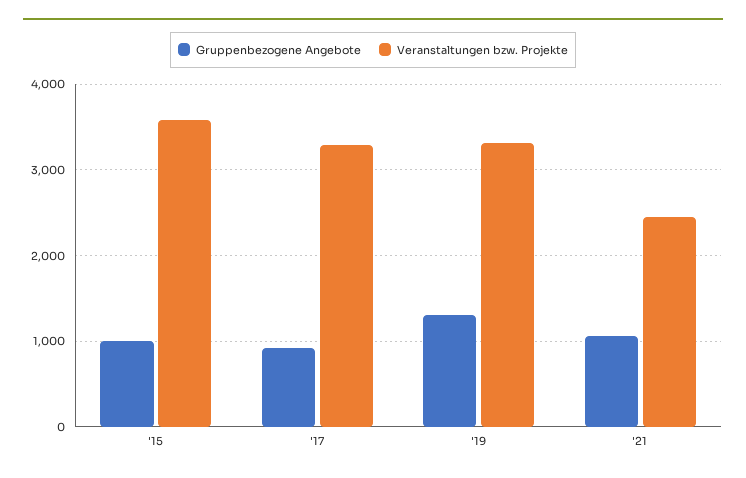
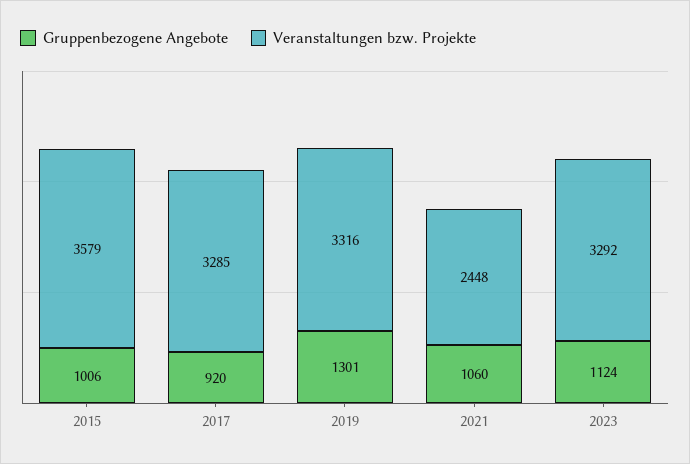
Gruppenbezogene Angebote, 2023: none -> 1124
Veranstaltungen bzw. Projekte, 2023: none -> 3292

